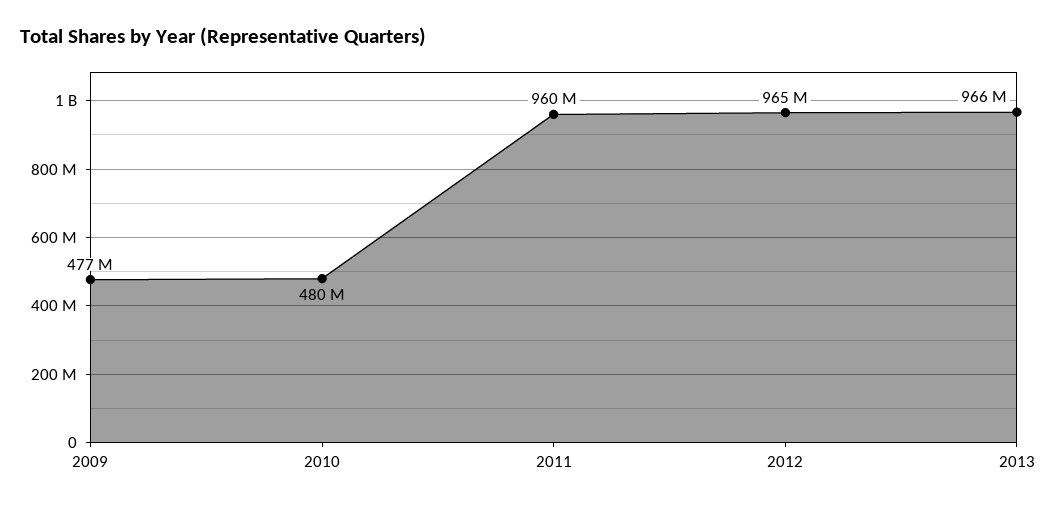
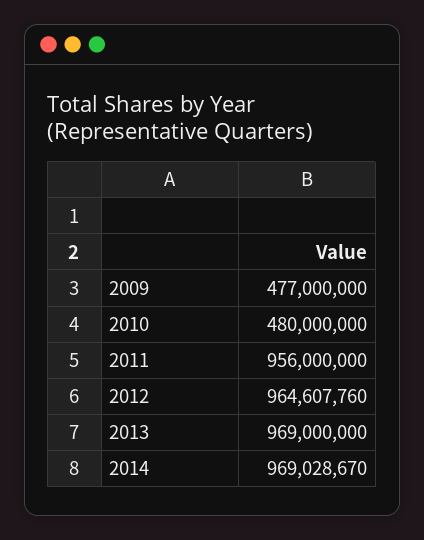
2011: 960000000 -> 956000000
2013: 966000000 -> 969000000
2014: none -> 969028670

